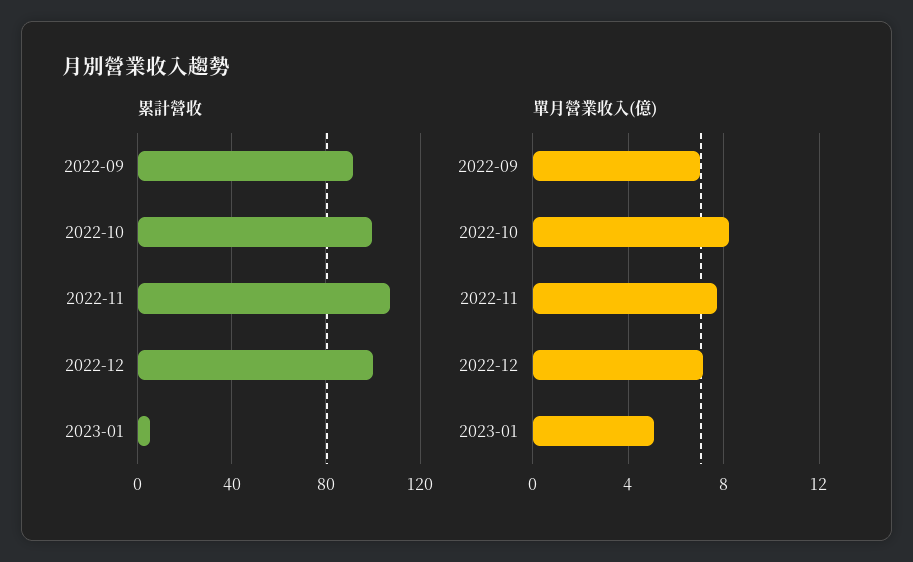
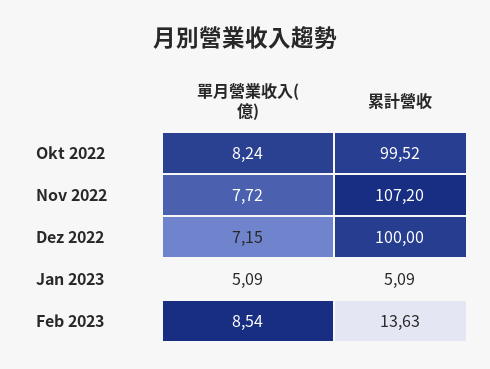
累計營收, 2022-09: 90 -> none
單月營業收入(億), 2022-09: 7 -> none
單月營業收入(億), Feb 2023: none -> 8.54
累計營收, Feb 2023: none -> 13.63

